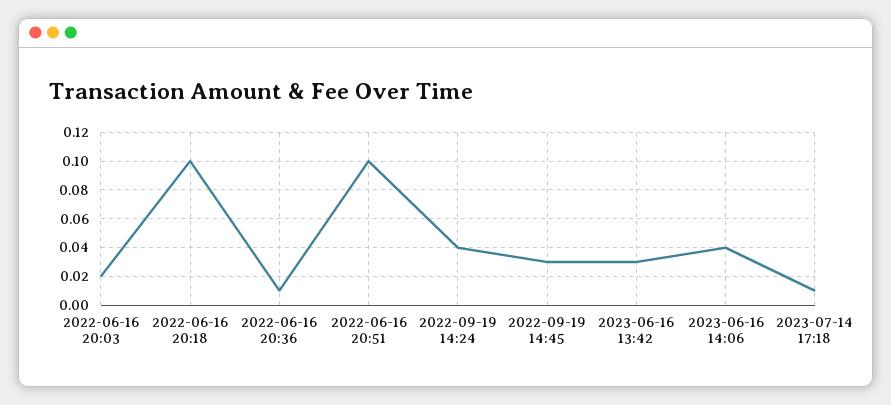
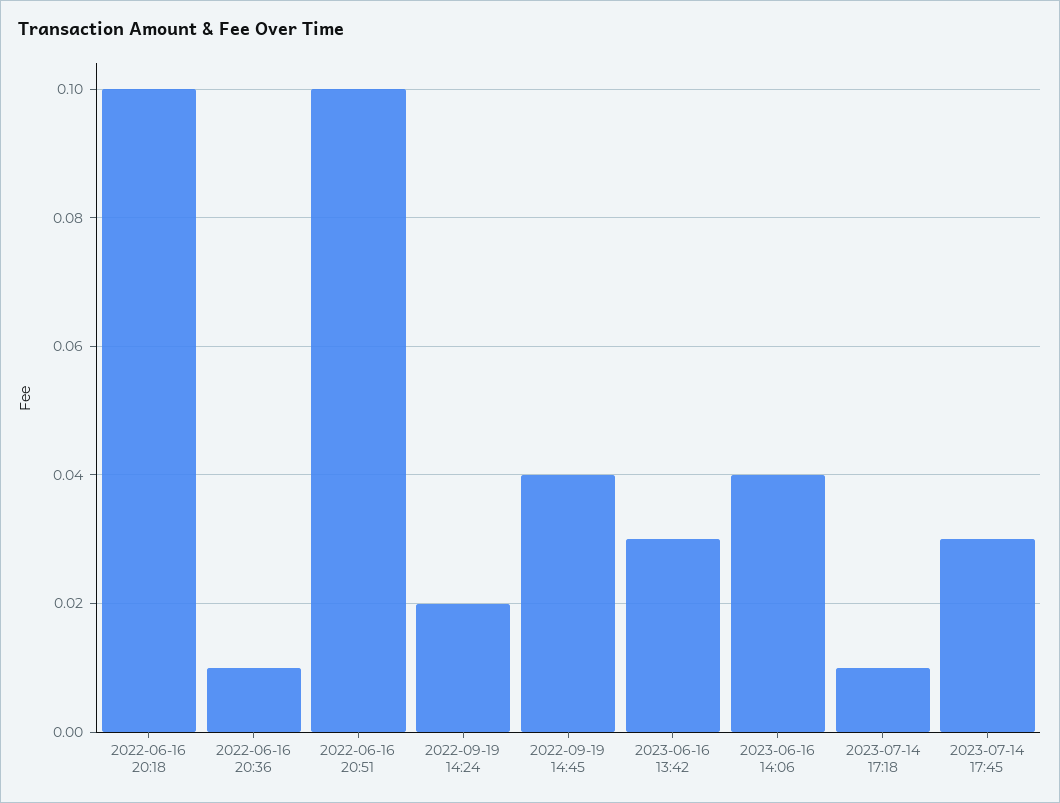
2022-06-16 20:03: 0.02 -> none
2022-09-19 14:24: 0.04 -> 0.02
2022-09-19 14:45: 0.03 -> 0.04
2023-07-14 17:45: none -> 0.03

